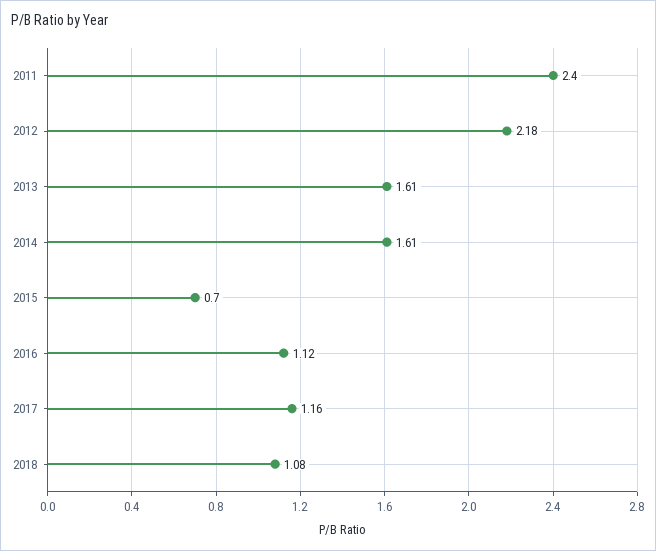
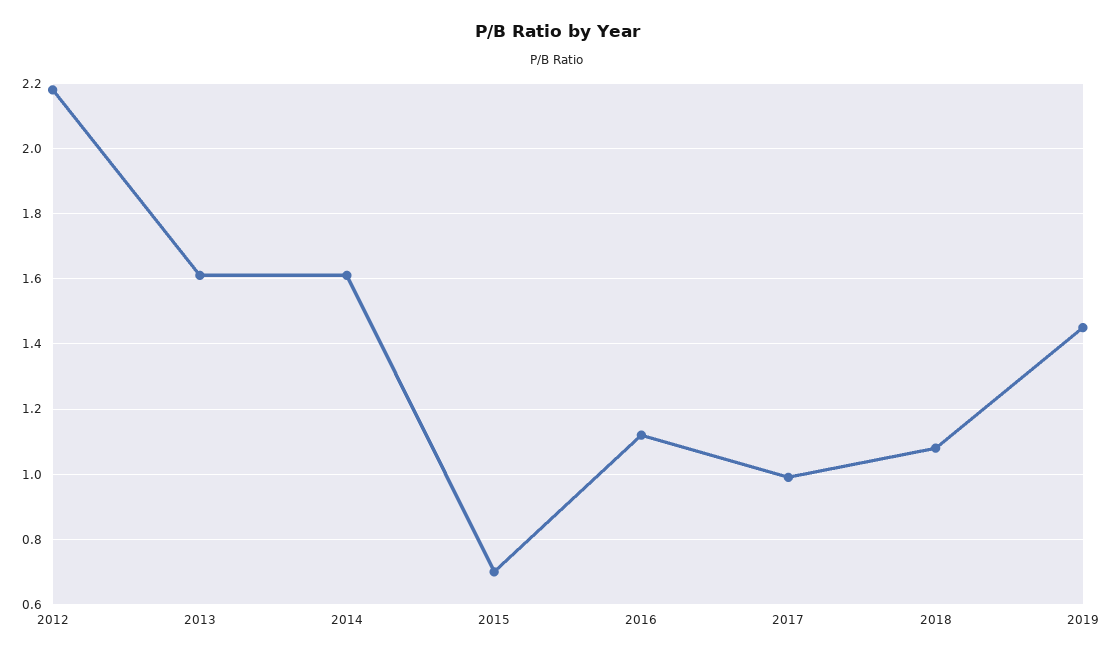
2011: 2.4 -> none
2017: 1.16 -> 1
2019: none -> 1.45

